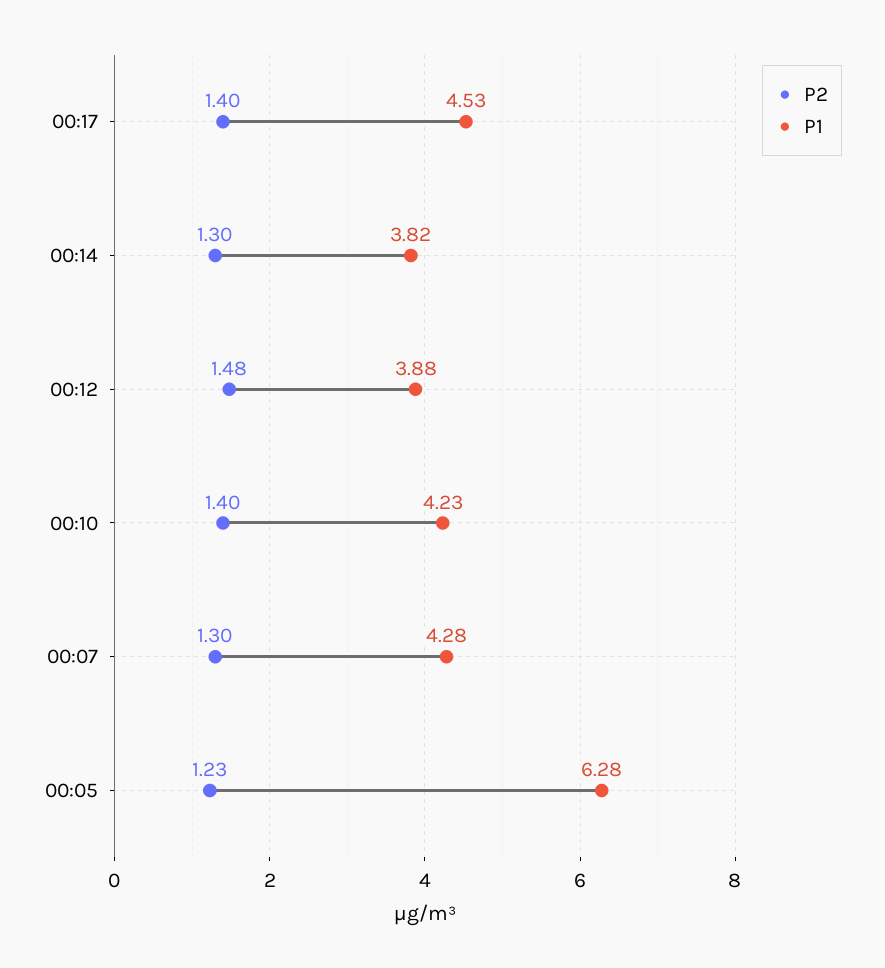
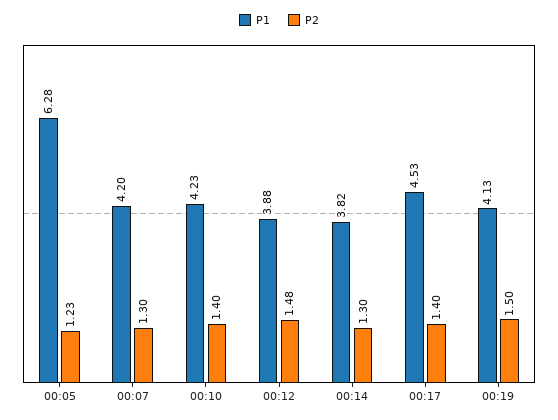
P1, 00:07: 4.28 -> 4.2
P1, 00:19: none -> 4.13
P2, 00:19: none -> 1.5

